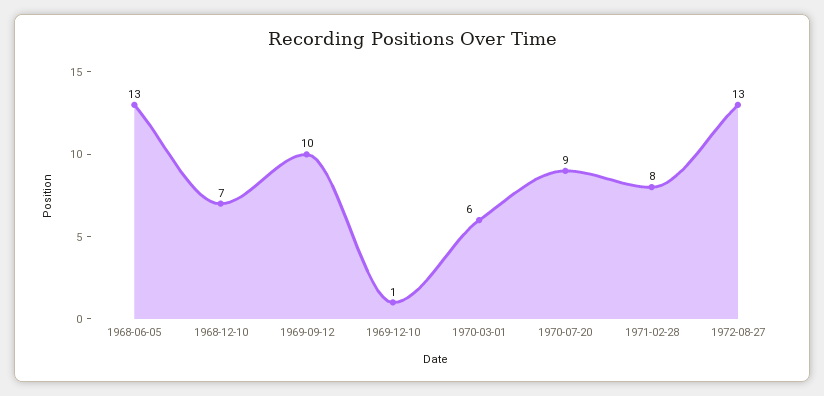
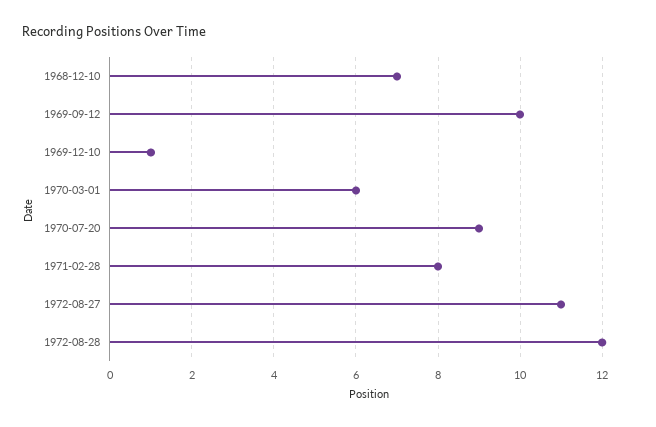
1968-06-05: 13 -> none
1972-08-27: 13 -> 11
1972-08-28: none -> 12

